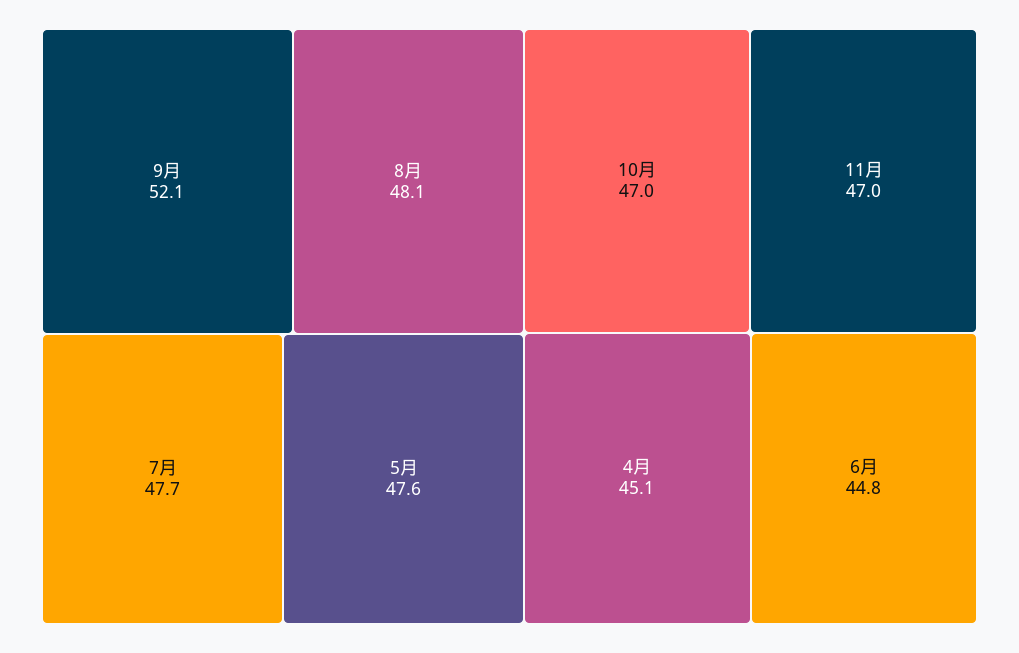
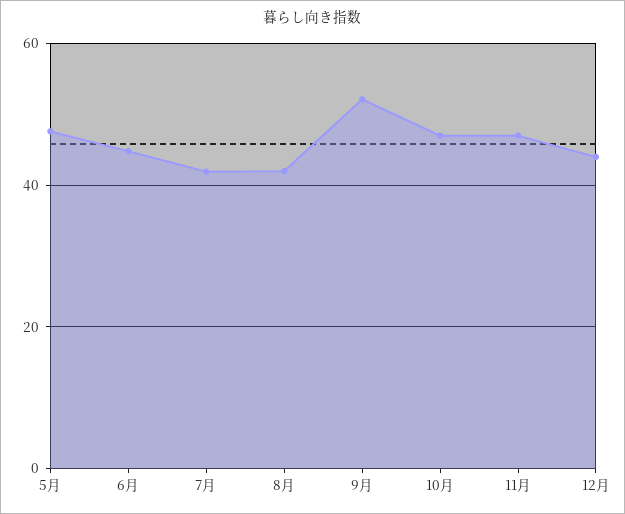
8月: 48.1 -> 42
7月: 47.7 -> 42
4月: 45.1 -> none
12月: none -> 44

